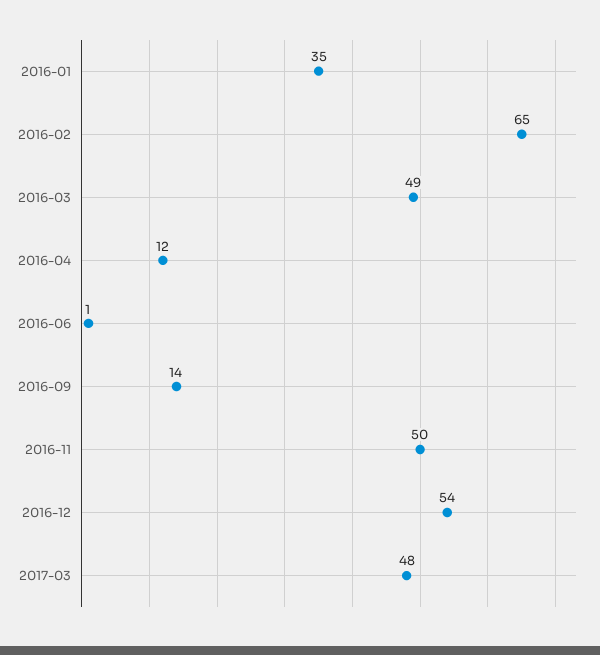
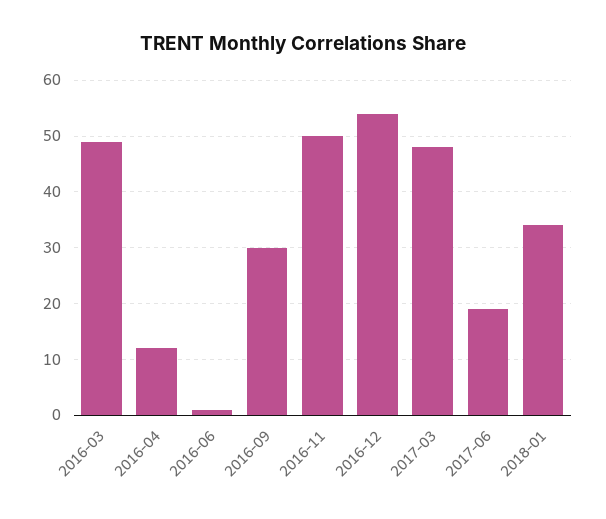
2016-01: 35 -> none
2016-02: 65 -> none
2016-09: 14 -> 30
2017-06: none -> 20
2018-01: none -> 35

